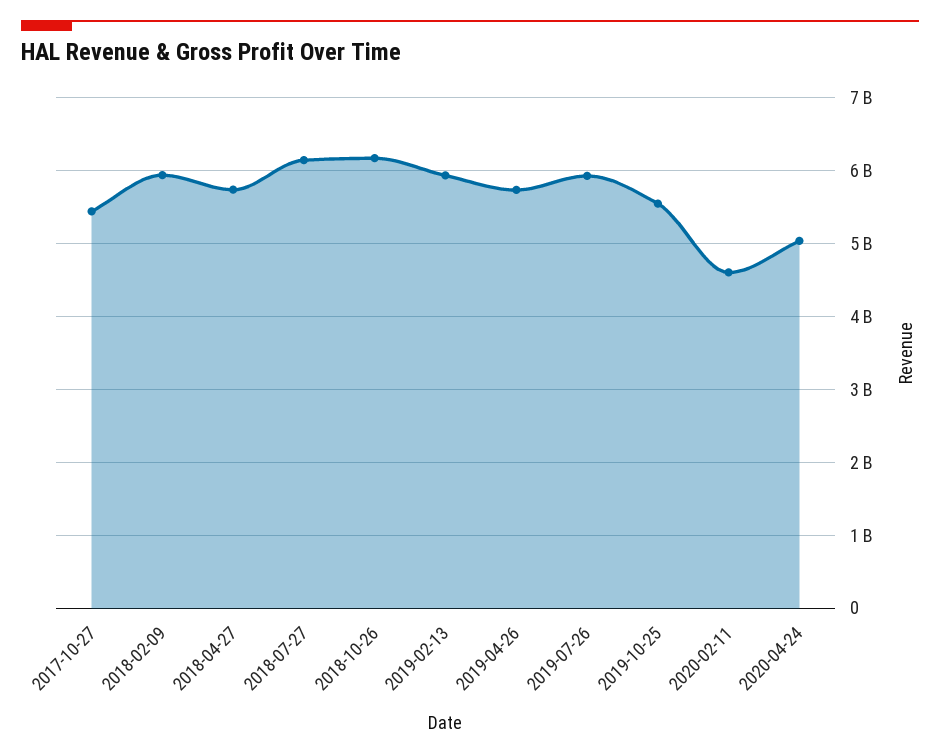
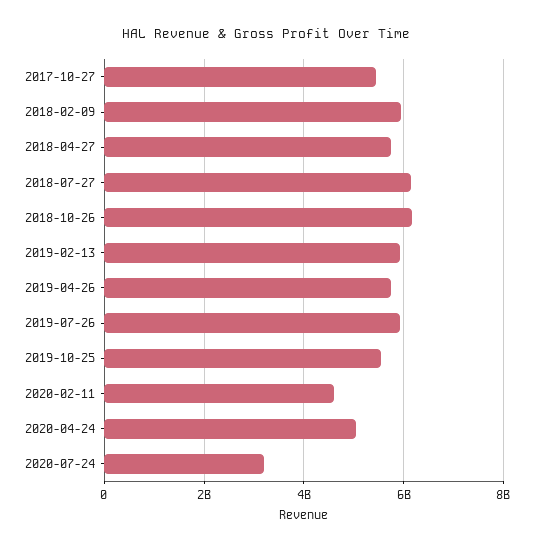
2020-07-24: none -> 3200000000

